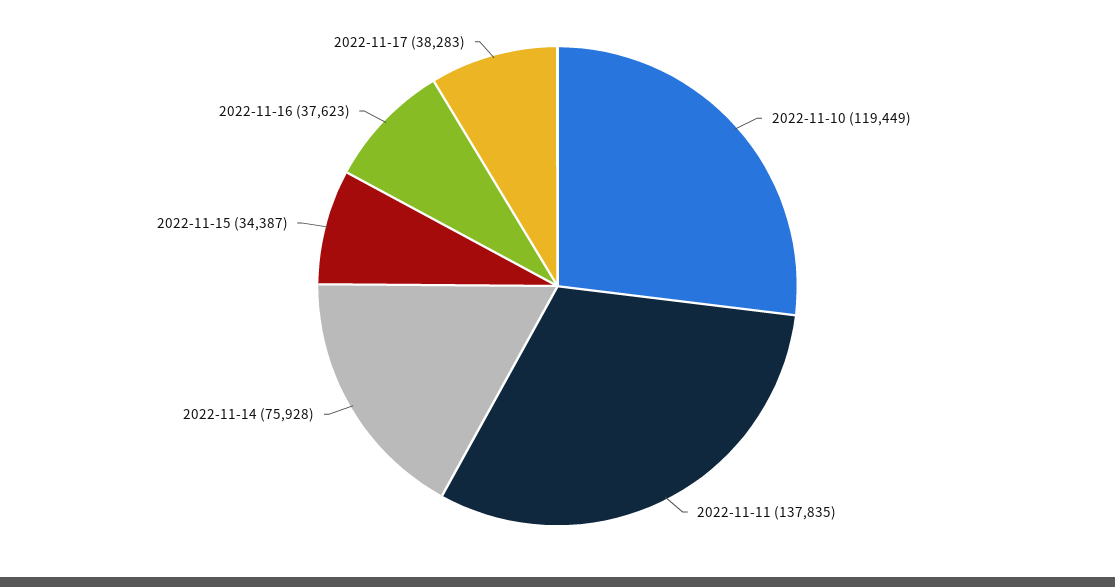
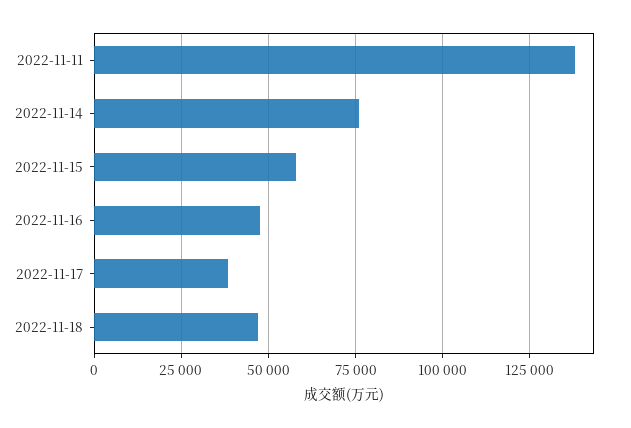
2022-11-10: 119449 -> none
2022-11-15: 34387 -> 57500
2022-11-16: 37623 -> 47500
2022-11-18: none -> 47500

